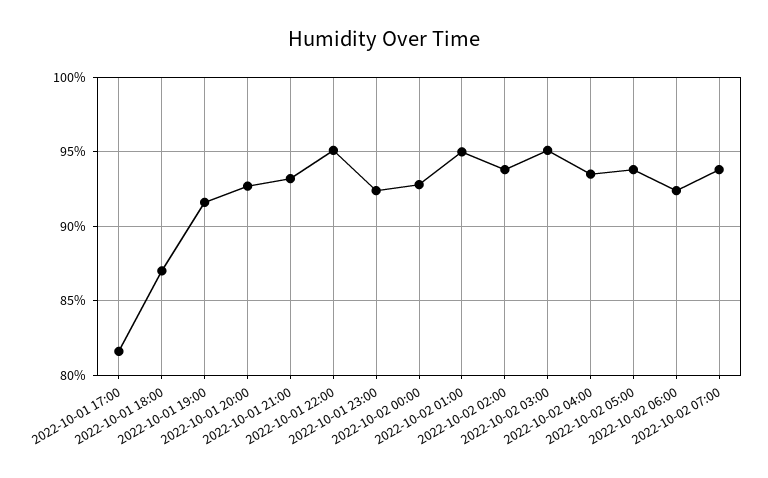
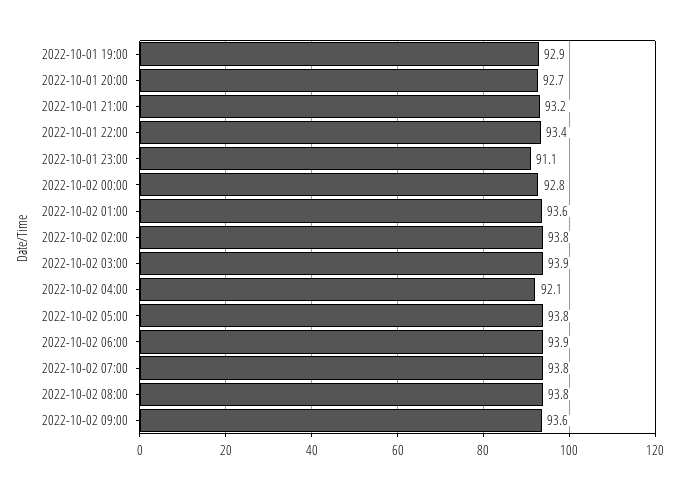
2022-10-01 17:00: 81.5 -> none
2022-10-01 18:00: 87 -> none
2022-10-01 19:00: 91.5 -> 92.9
2022-10-01 22:00: 95 -> 93.4
2022-10-01 23:00: 92.5 -> 91.1
2022-10-02 01:00: 95 -> 93.6
2022-10-02 03:00: 95 -> 93.9
2022-10-02 04:00: 93.5 -> 92.1
2022-10-02 06:00: 92.5 -> 93.9
2022-10-02 08:00: none -> 93.8
2022-10-02 09:00: none -> 93.6

